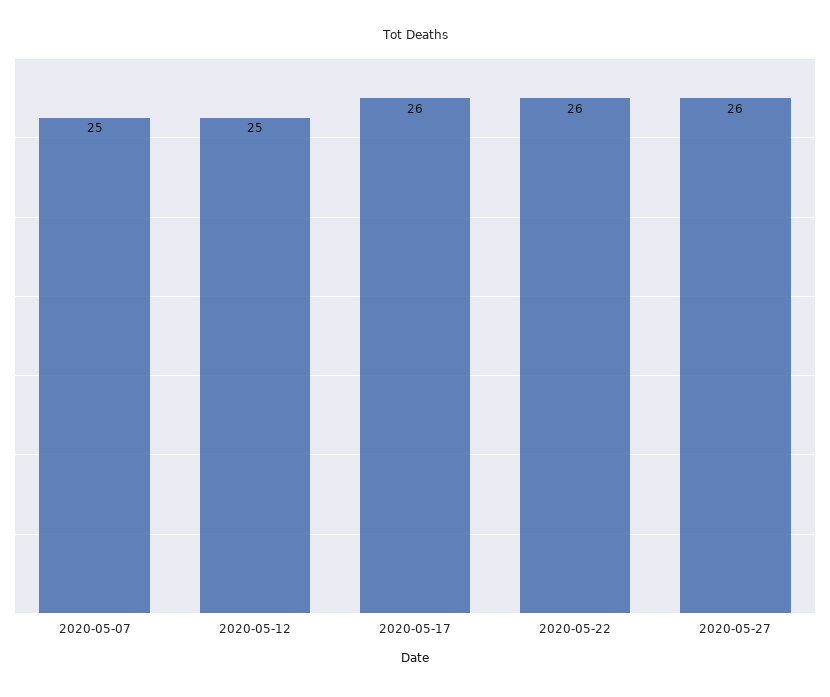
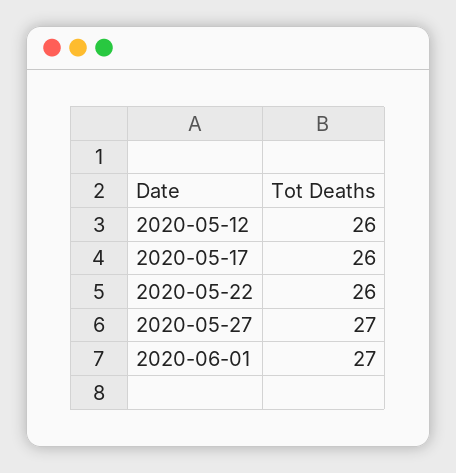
2020-05-07: 25 -> none
2020-05-12: 25 -> 26
2020-05-27: 26 -> 27
2020-06-01: none -> 27

